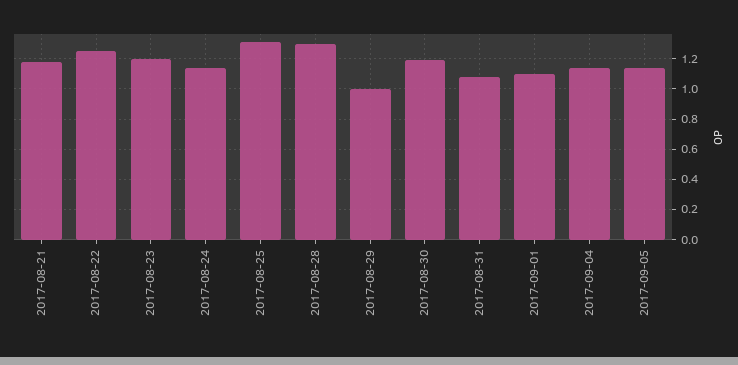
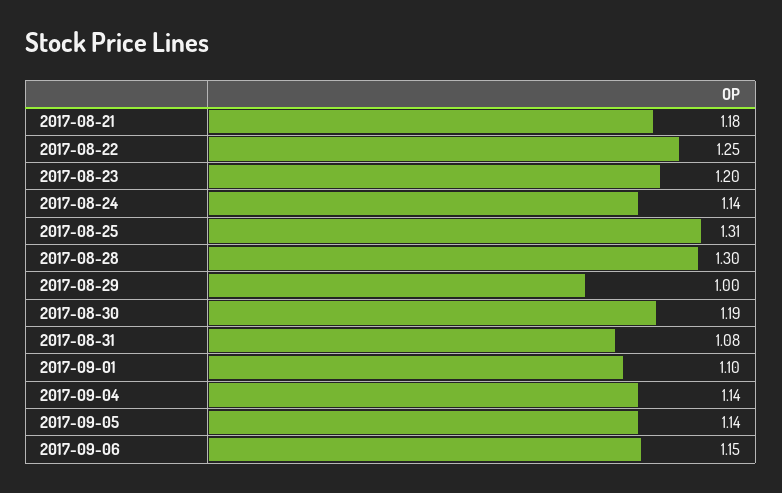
2017-09-06: none -> 1.15

